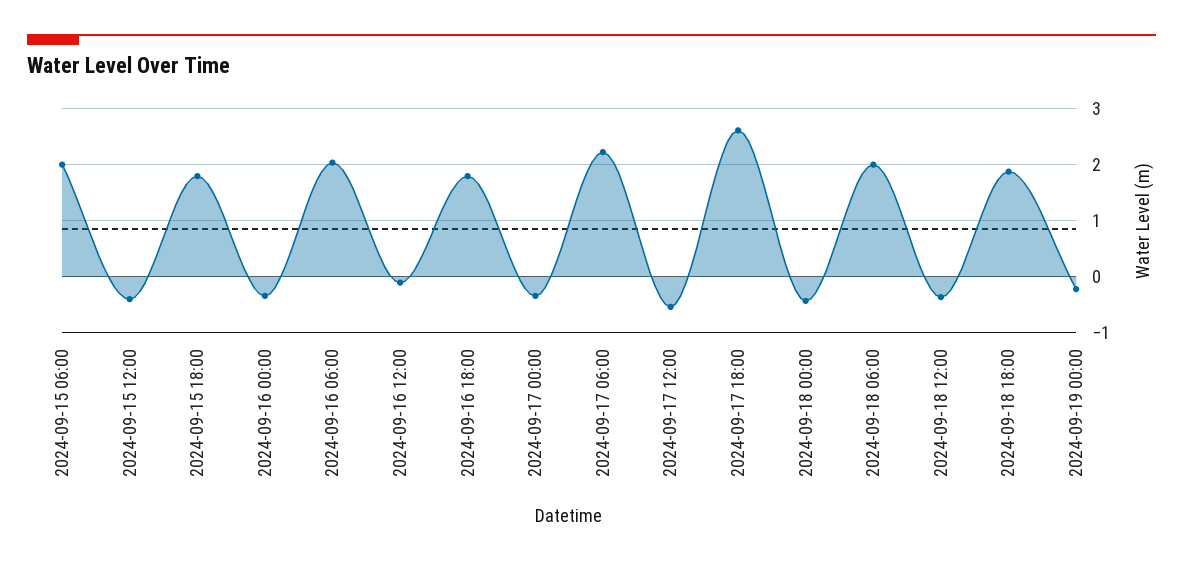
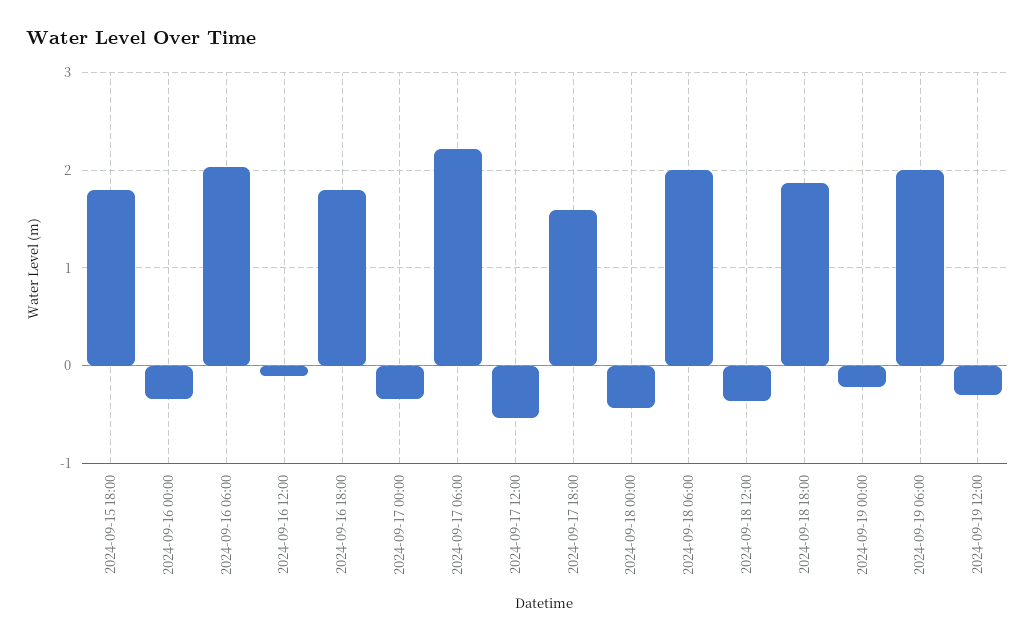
2024-09-15 06:00: 2 -> none
2024-09-15 12:00: -0.4 -> none
2024-09-17 18:00: 2.6 -> 1.6
2024-09-19 06:00: none -> 2
2024-09-19 12:00: none -> -0.3

